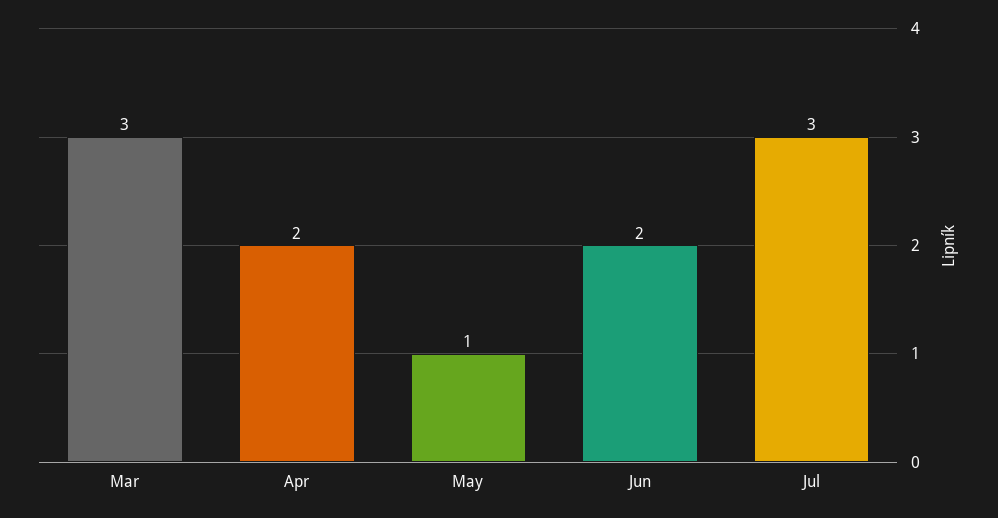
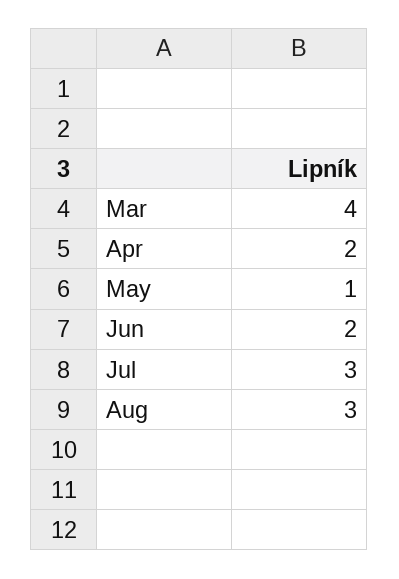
Mar: 3 -> 4
Aug: none -> 3

